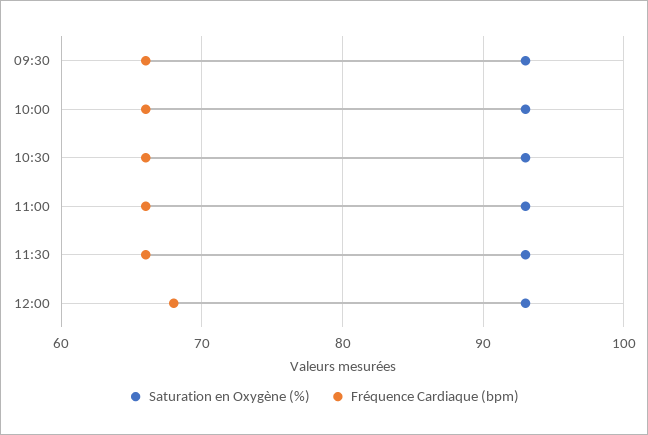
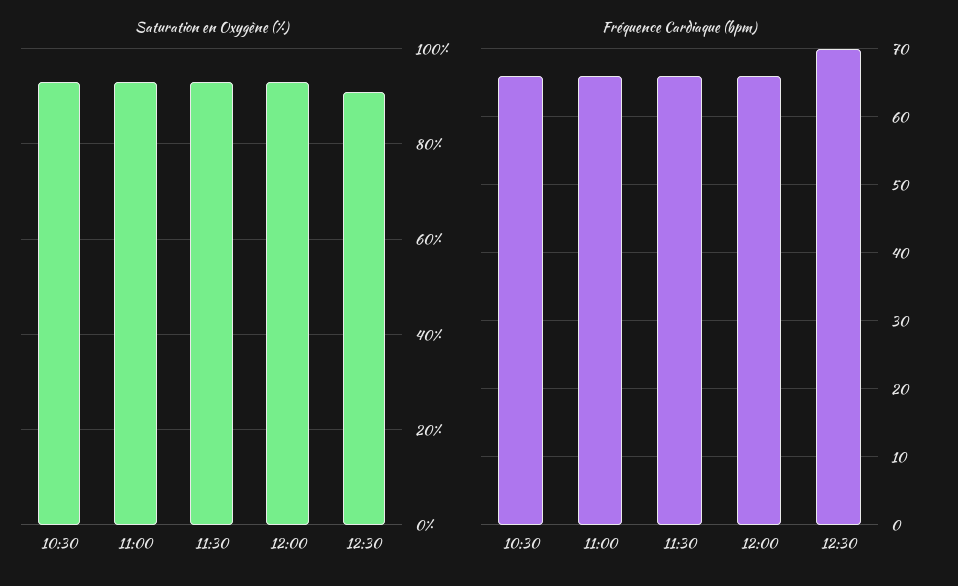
Saturation en Oxygène (%), 09:30: 93 -> none
Fréquence Cardiaque (bpm), 09:30: 66 -> none
Saturation en Oxygène (%), 10:00: 93 -> none
Fréquence Cardiaque (bpm), 10:00: 66 -> none
Fréquence Cardiaque (bpm), 12:00: 68 -> 66
Saturation en Oxygène (%), 12:30: none -> 90
Fréquence Cardiaque (bpm), 12:30: none -> 70

